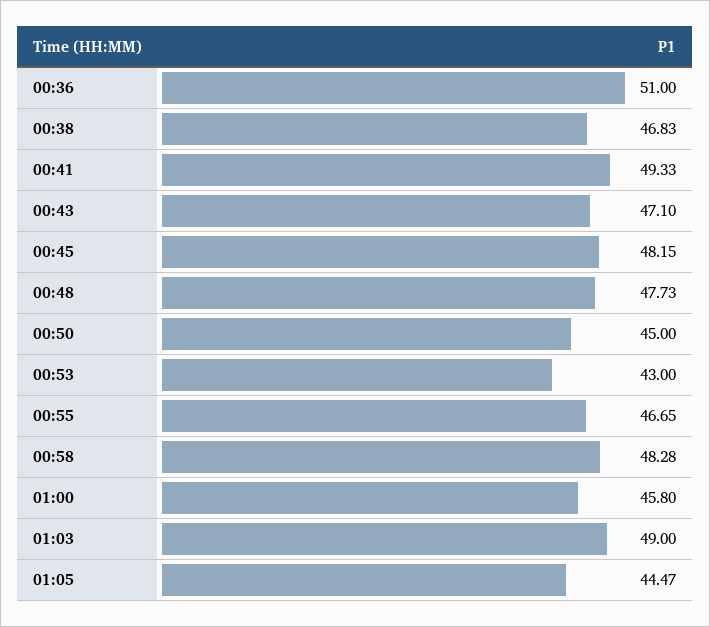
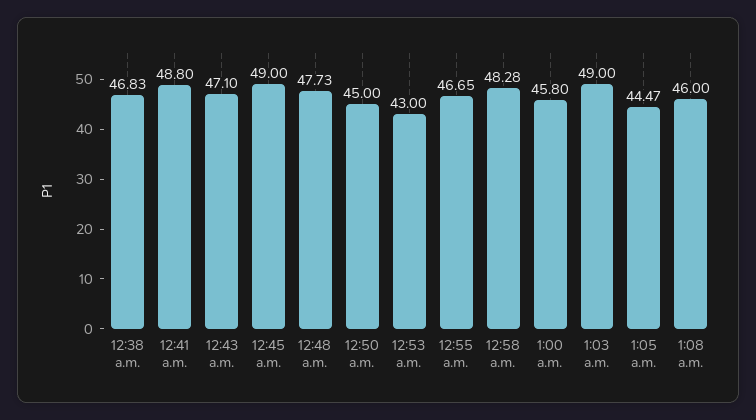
00:36: 51 -> none
00:41: 49.33 -> 48.8
00:45: 48.15 -> 49
1:08 a.m.: none -> 46

